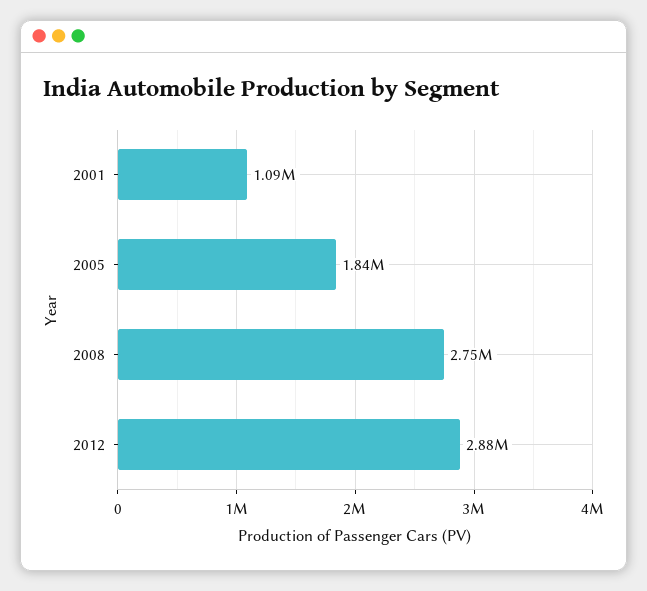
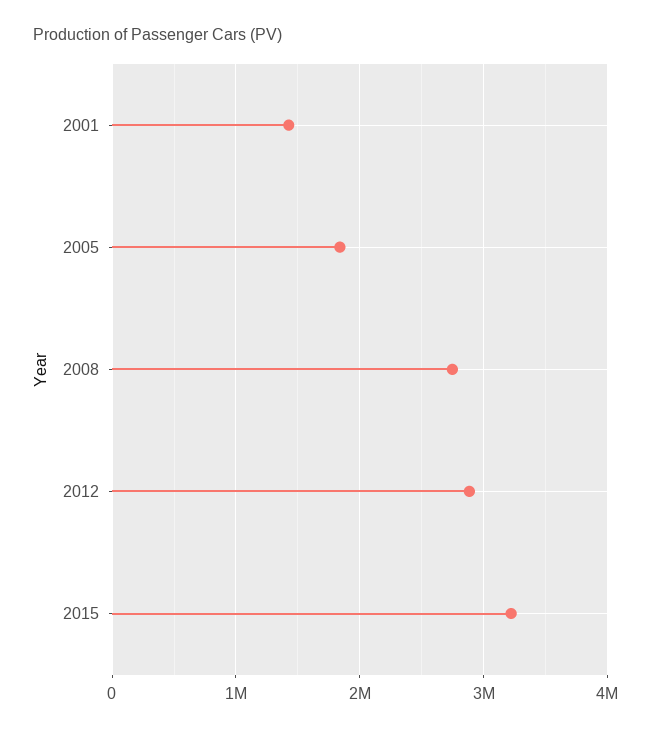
2001: 1090000 -> 1400000
2015: none -> 3200000

